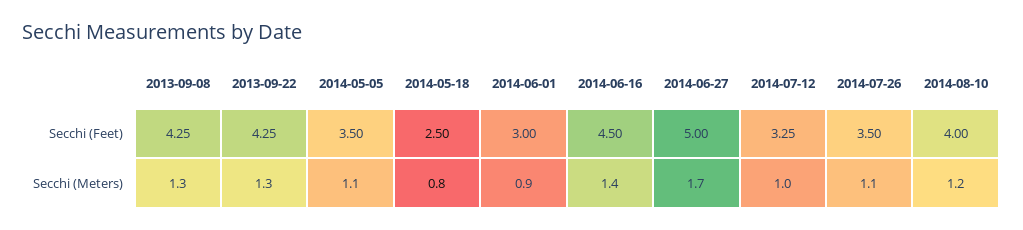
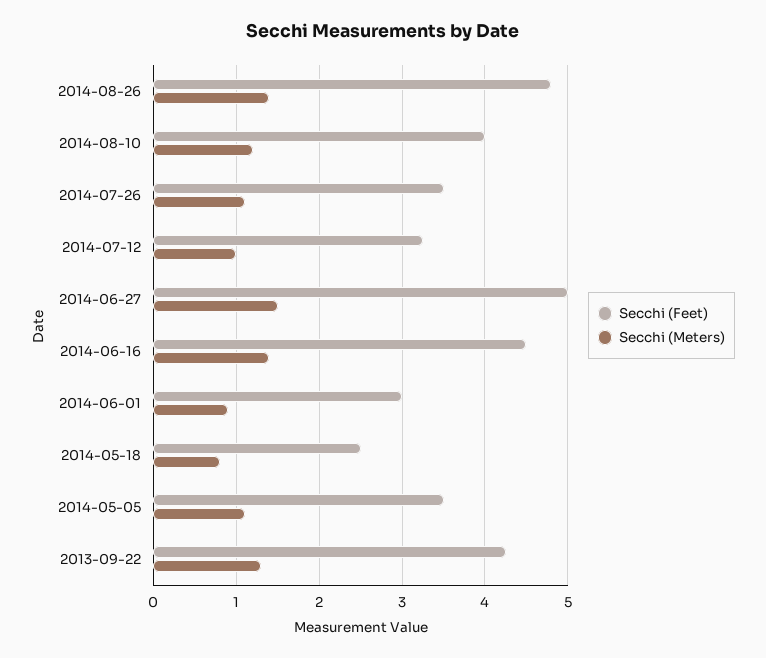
Secchi (Feet), 2013-09-08: 4.25 -> none
Secchi (Meters), 2013-09-08: 1.3 -> none
Secchi (Meters), 2014-06-27: 1.7 -> 1.5
Secchi (Feet), 2014-08-26: none -> 4.8
Secchi (Meters), 2014-08-26: none -> 1.4

